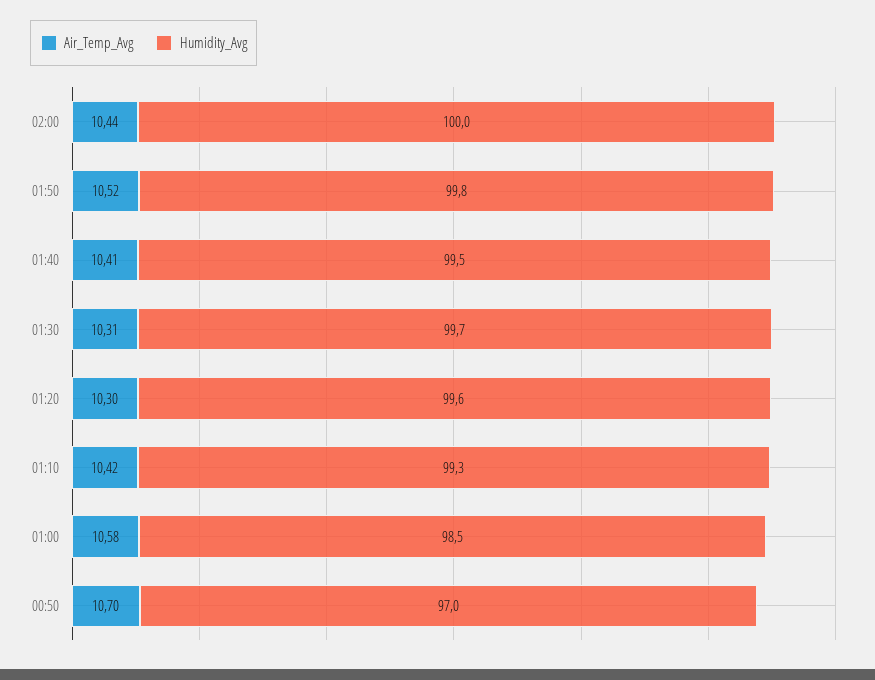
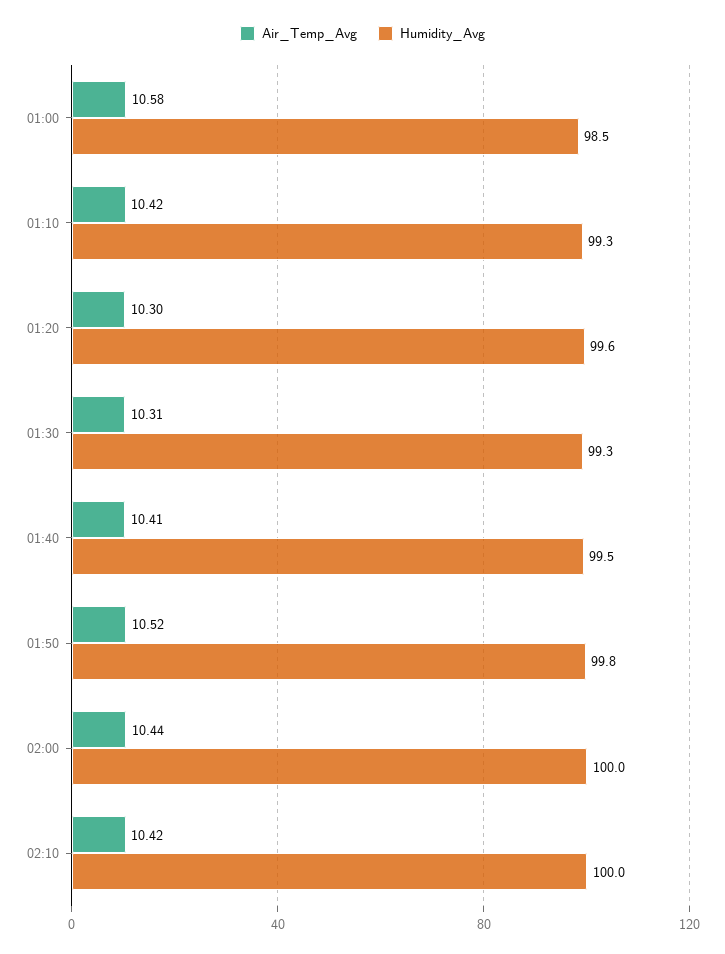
Humidity_Avg, 01:30: 99.7 -> 99.3
Air_Temp_Avg, 00:50: 10.7 -> none
Humidity_Avg, 00:50: 97 -> none
Air_Temp_Avg, 02:10: none -> 10.42
Humidity_Avg, 02:10: none -> 100

